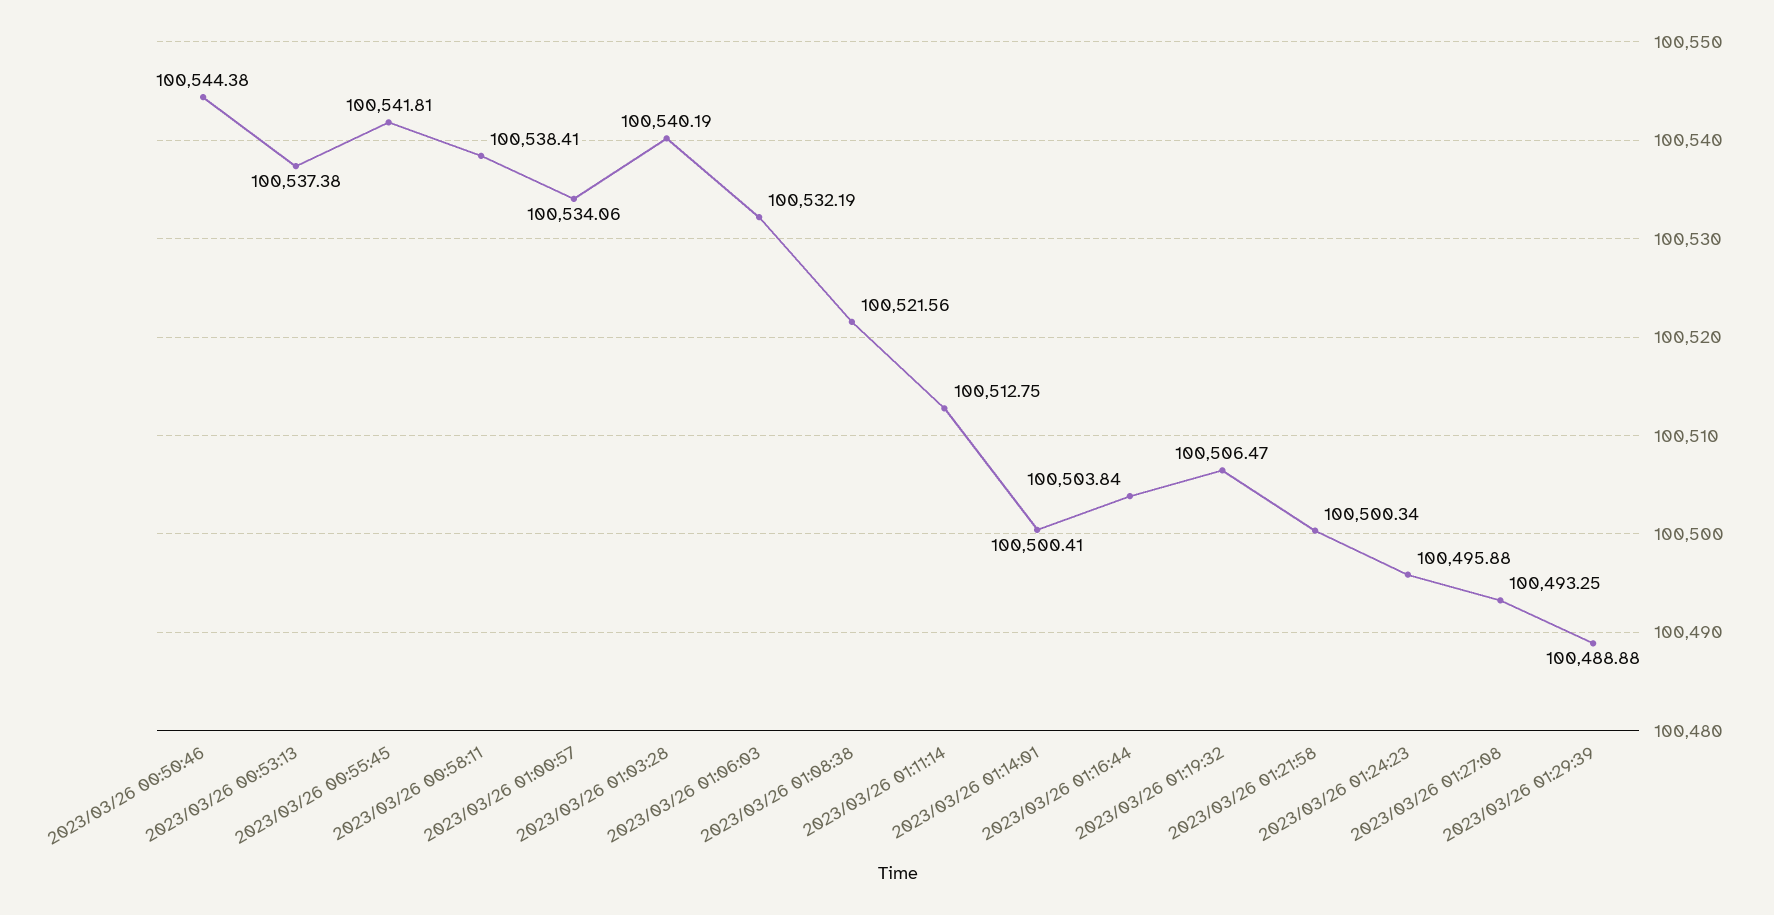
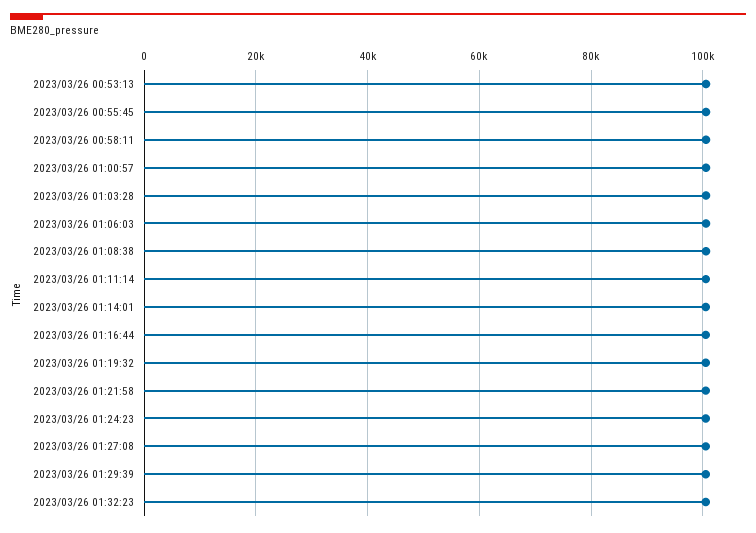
2023/03/26 00:50:46: 100544.38 -> none
2023/03/26 01:32:23: none -> 100000

